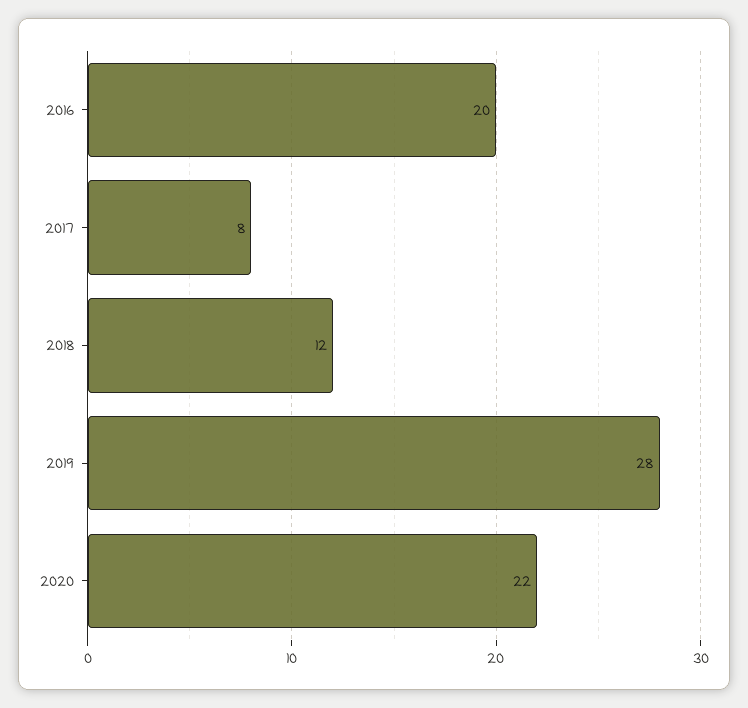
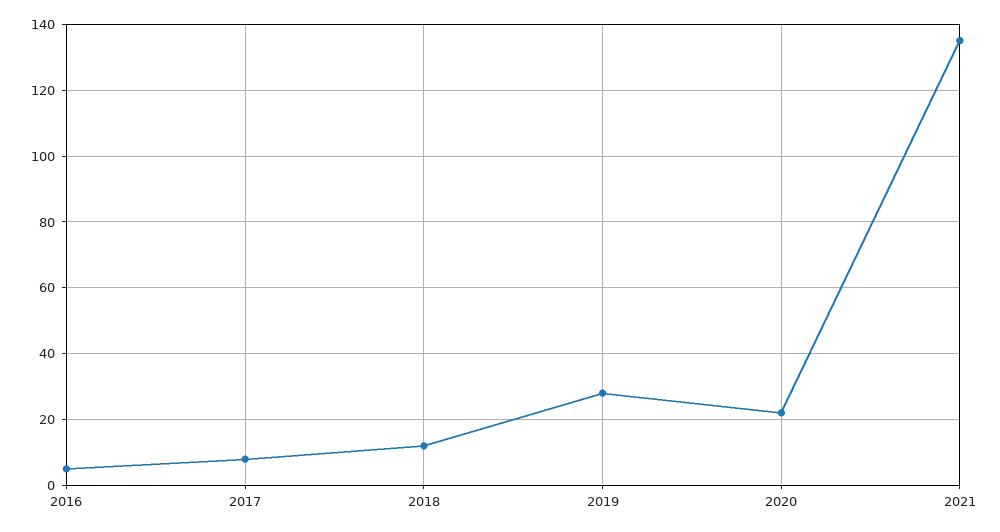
2016: 20 -> 5
2021: none -> 135

